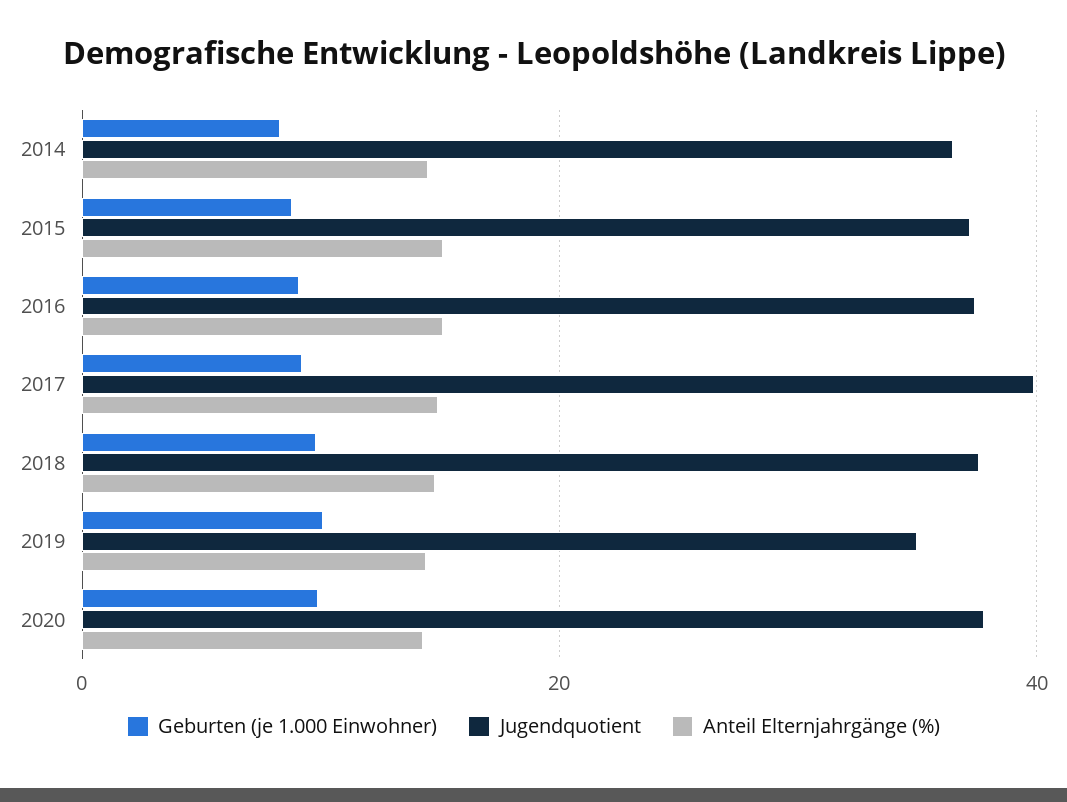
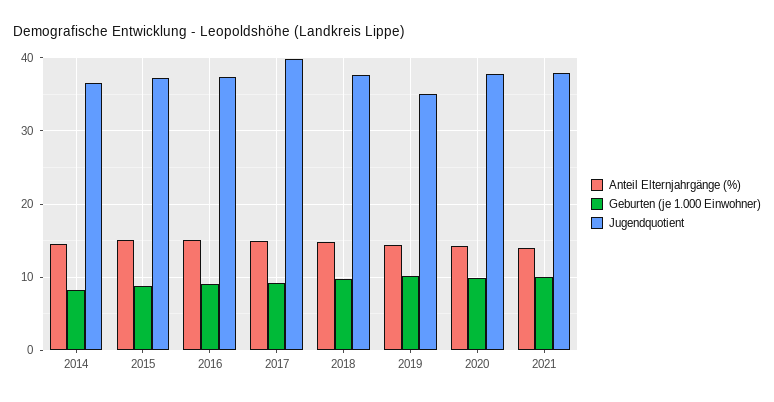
Anteil Elternjahrgänge (%), 2021: none -> 14
Geburten (je 1.000 Einwohner), 2021: none -> 10
Jugendquotient, 2021: none -> 38

